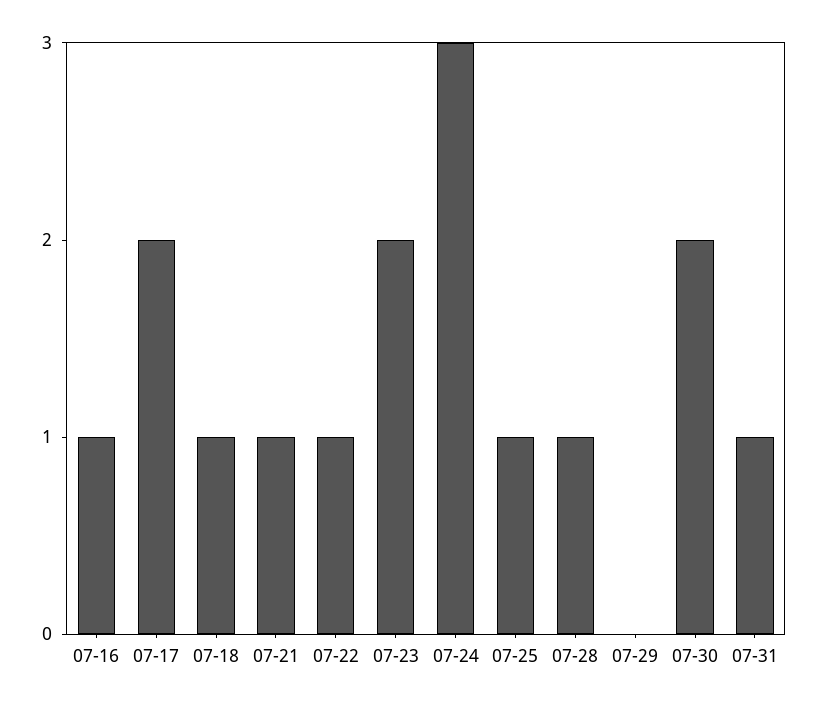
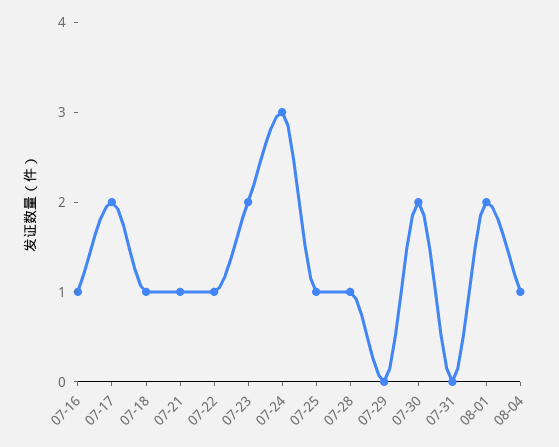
07-31: 1 -> 0
08-01: none -> 2
08-04: none -> 1

